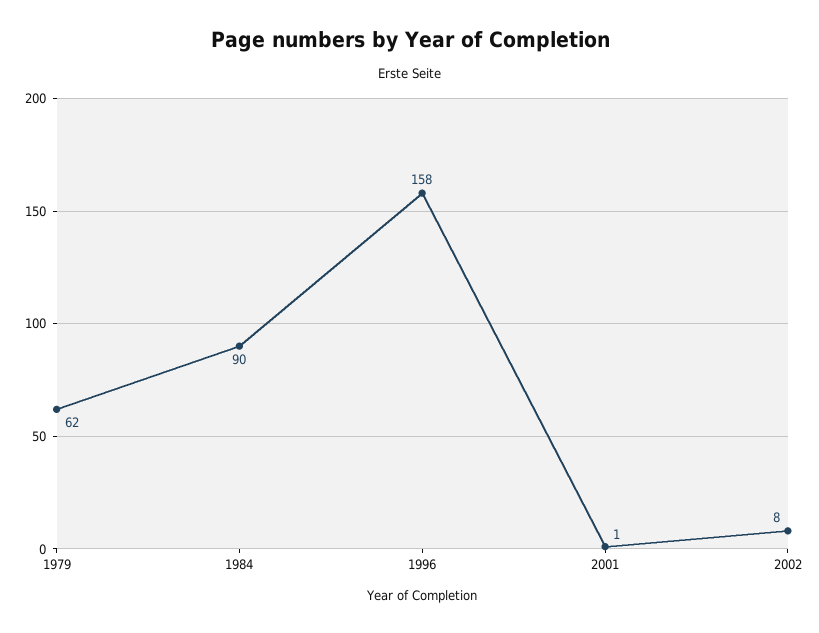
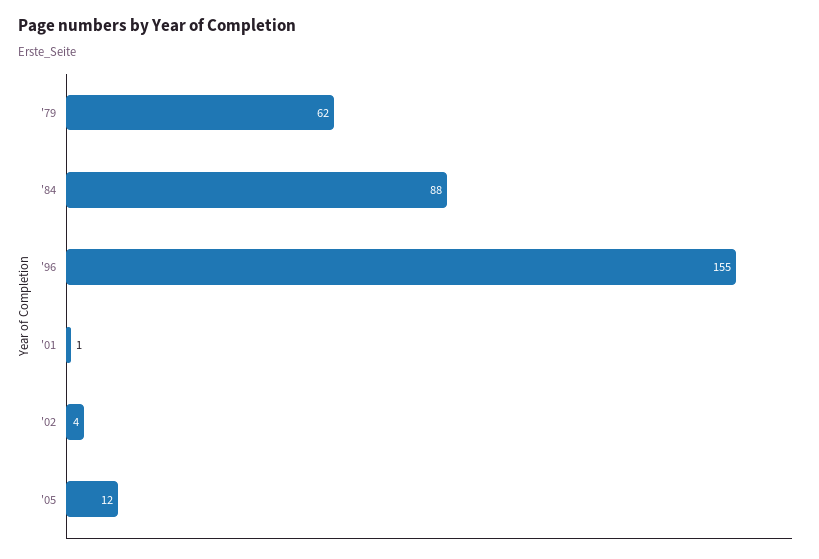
1984: 90 -> 88
1996: 158 -> 155
2002: 8 -> 4
'05: none -> 12

